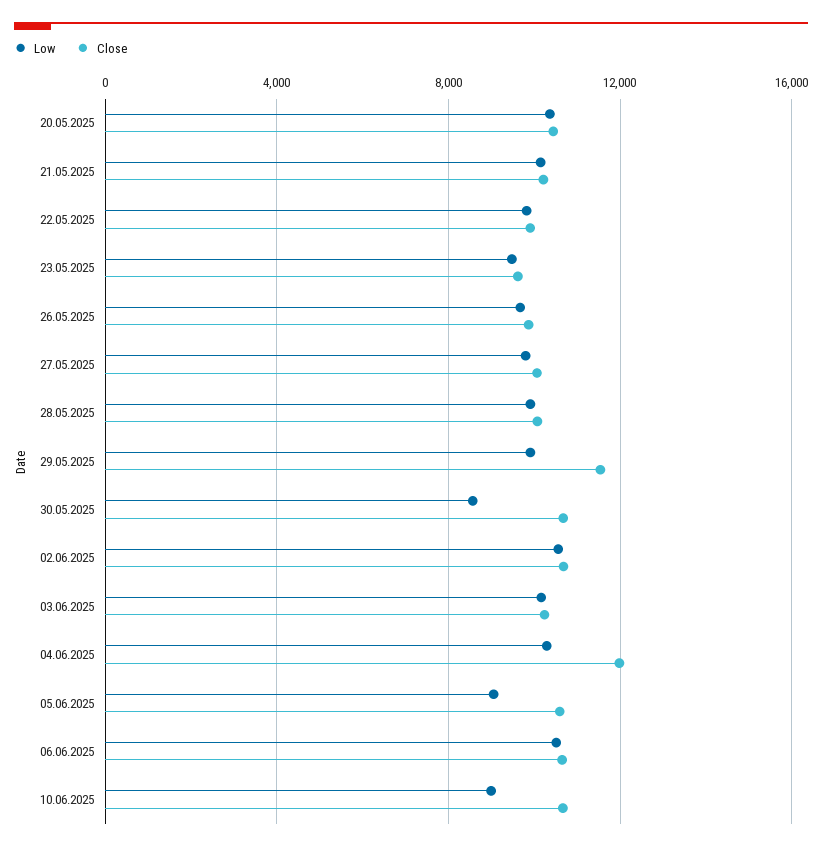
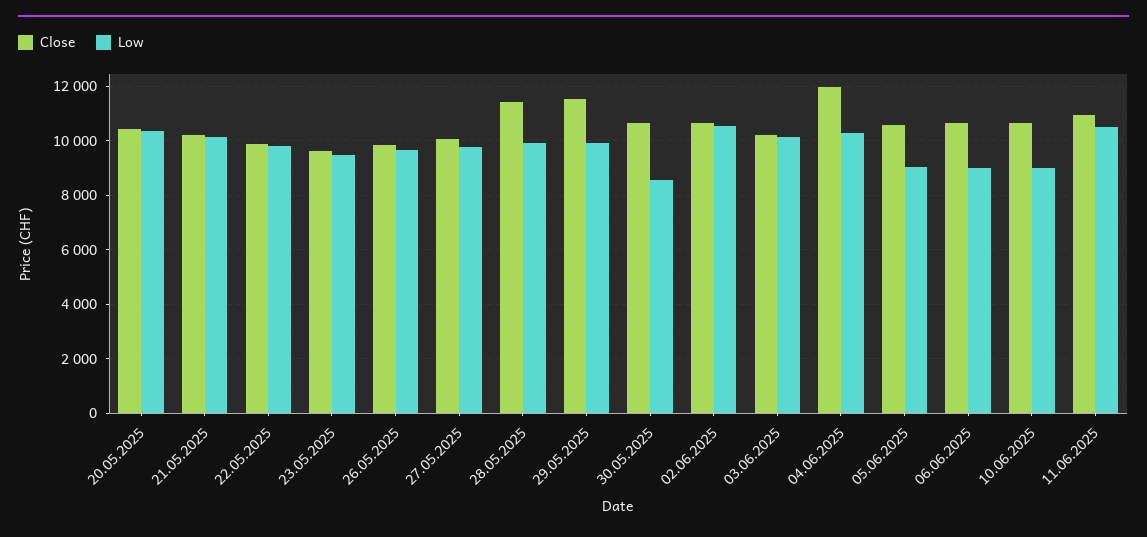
Close, 28.05.2025: 10000 -> 11500
Low, 06.06.2025: 10500 -> 9000
Close, 11.06.2025: none -> 11000
Low, 11.06.2025: none -> 10500

